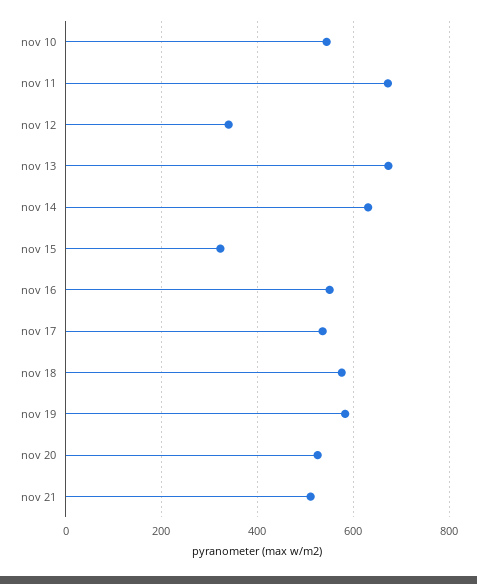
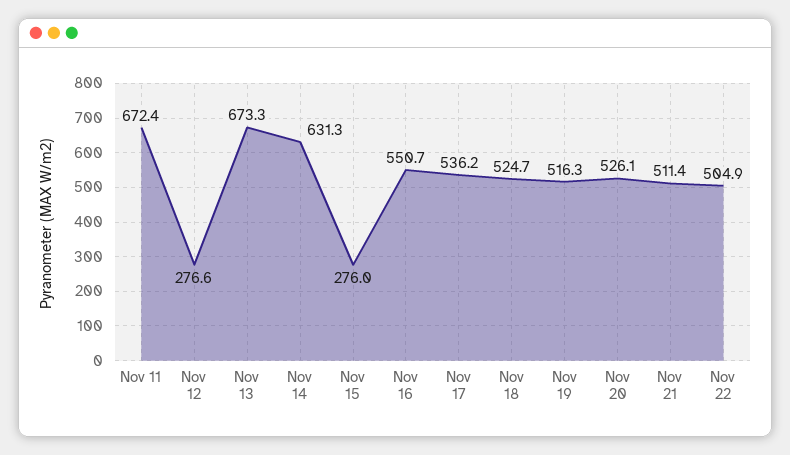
nov 10: 540 -> none
nov 12: 340 -> 276.6
nov 15: 320 -> 276
nov 18: 580 -> 524.7
nov 19: 580 -> 516.3
Nov 22: none -> 504.9

